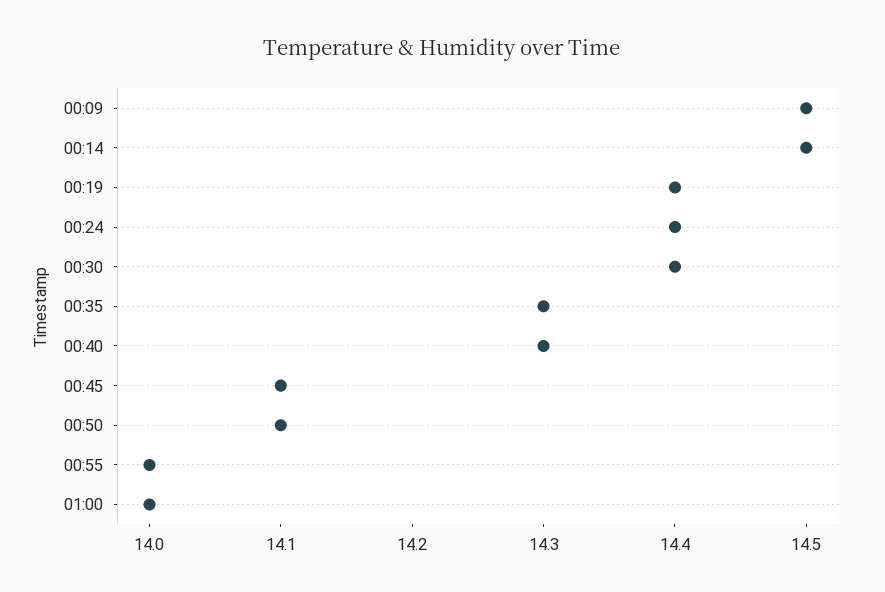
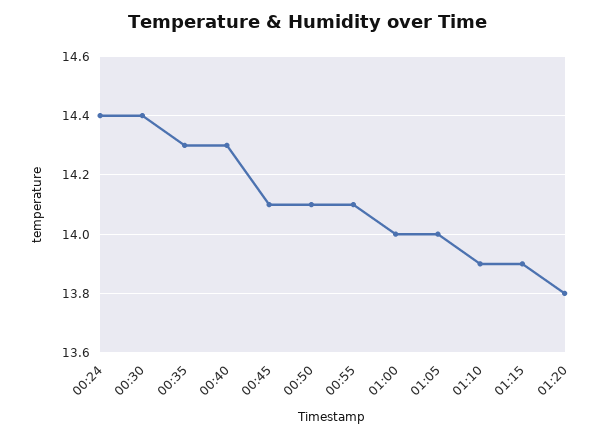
00:09: 14.5 -> none
00:14: 14.5 -> none
00:19: 14.4 -> none
00:55: 14 -> 14.1
01:05: none -> 14
01:10: none -> 13.9
01:15: none -> 13.9
01:20: none -> 13.8

